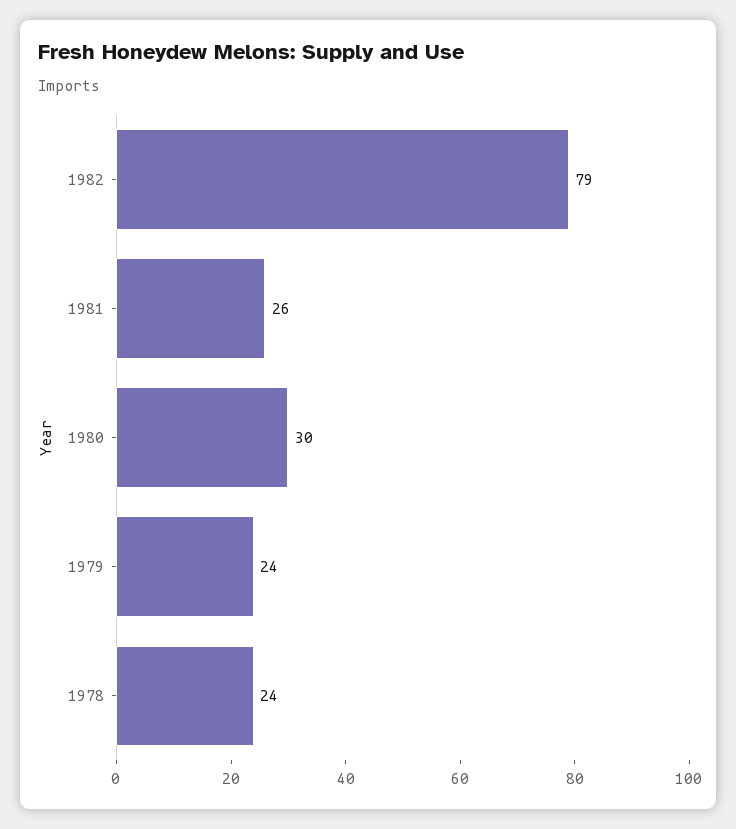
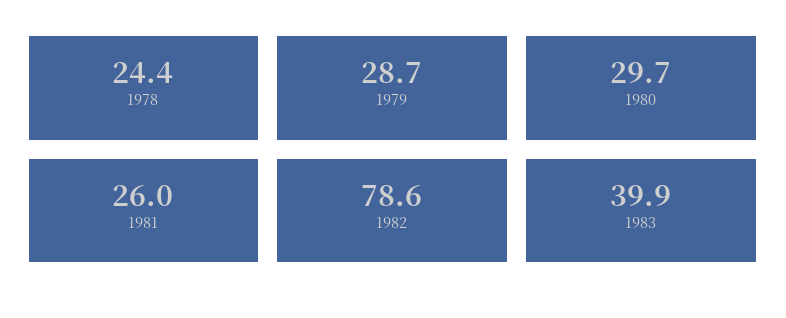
1979: 24 -> 28.7
1983: none -> 39.9

